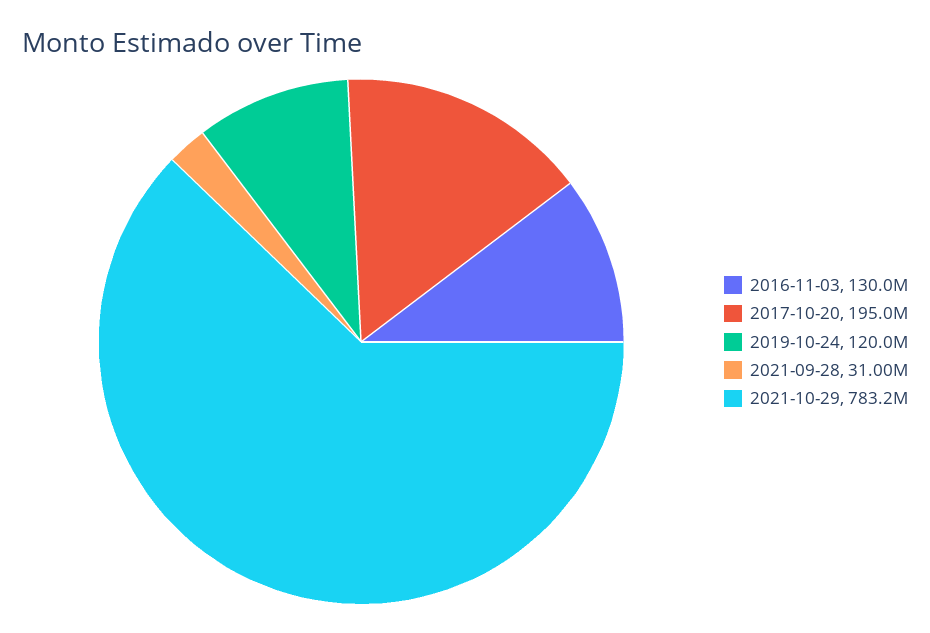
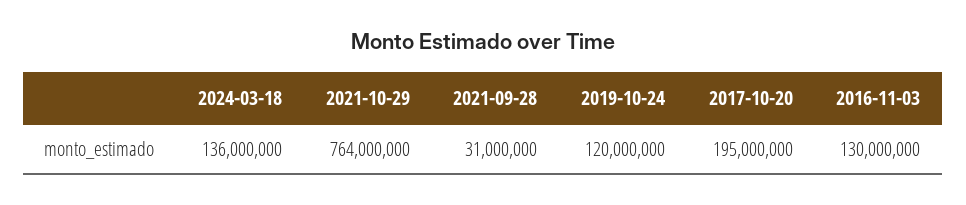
2021-10-29: 783200000 -> 764000000
2024-03-18: none -> 136000000

